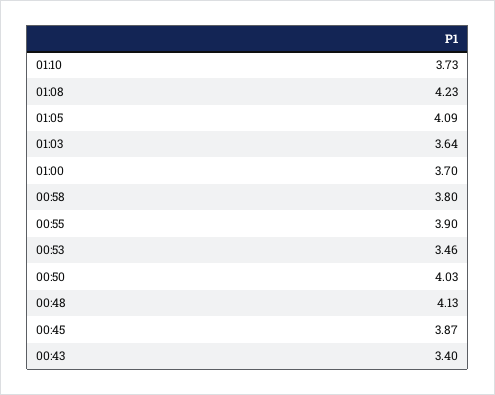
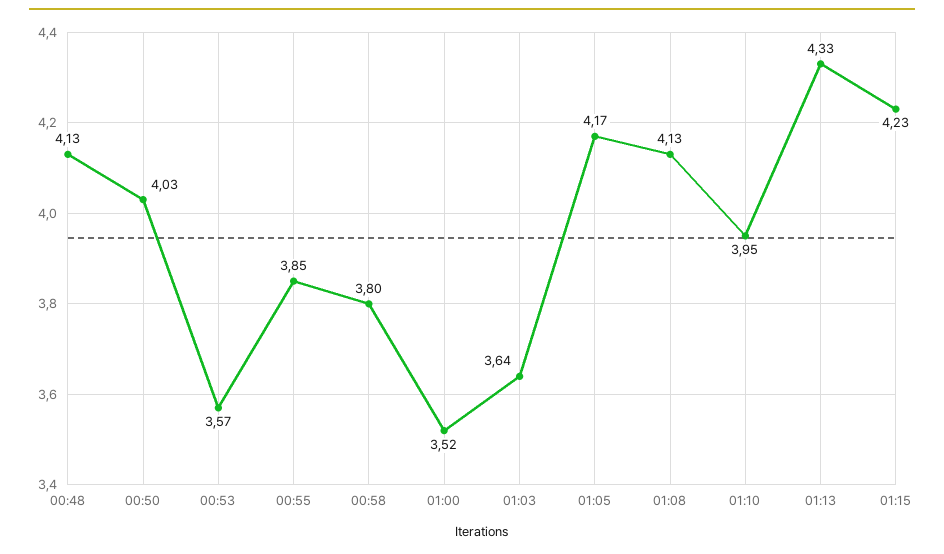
01:10: 3.73 -> 3.95
01:08: 4.23 -> 4.13
01:05: 4.09 -> 4.17
01:00: 3.7 -> 3.52
00:55: 3.9 -> 3.85
00:53: 3.46 -> 3.57
00:45: 3.87 -> none
00:43: 3.4 -> none
01:13: none -> 4.33
01:15: none -> 4.23

